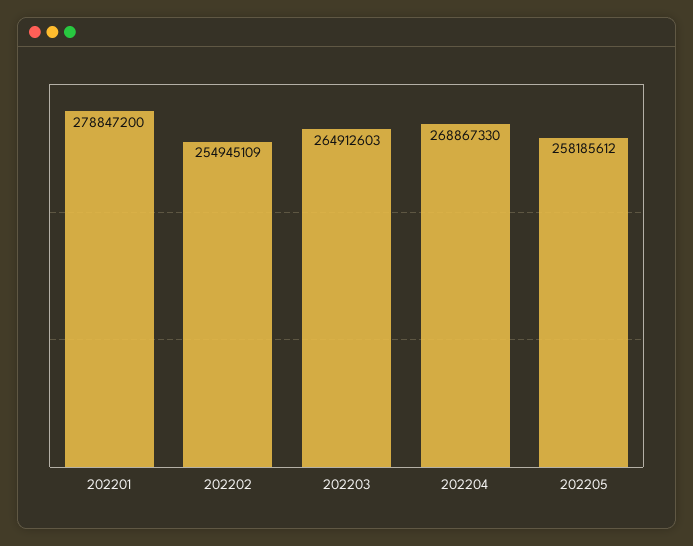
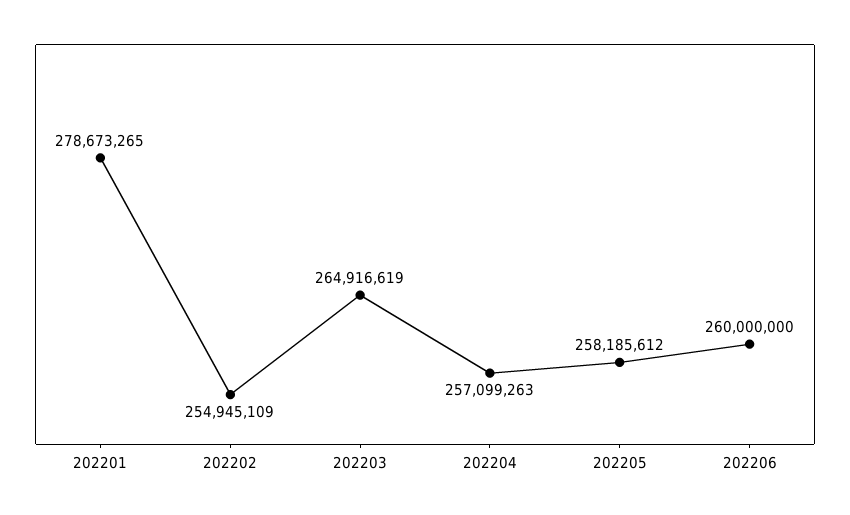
202201: 278847200 -> 278673265
202203: 264912603 -> 264916619
202204: 268867330 -> 257099263
202206: none -> 260000000

